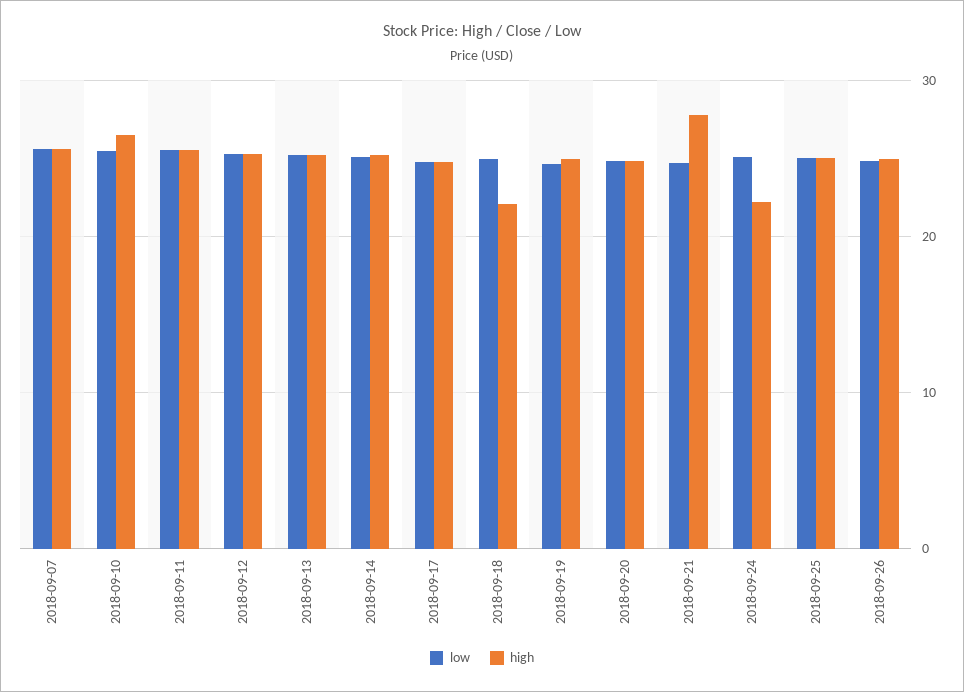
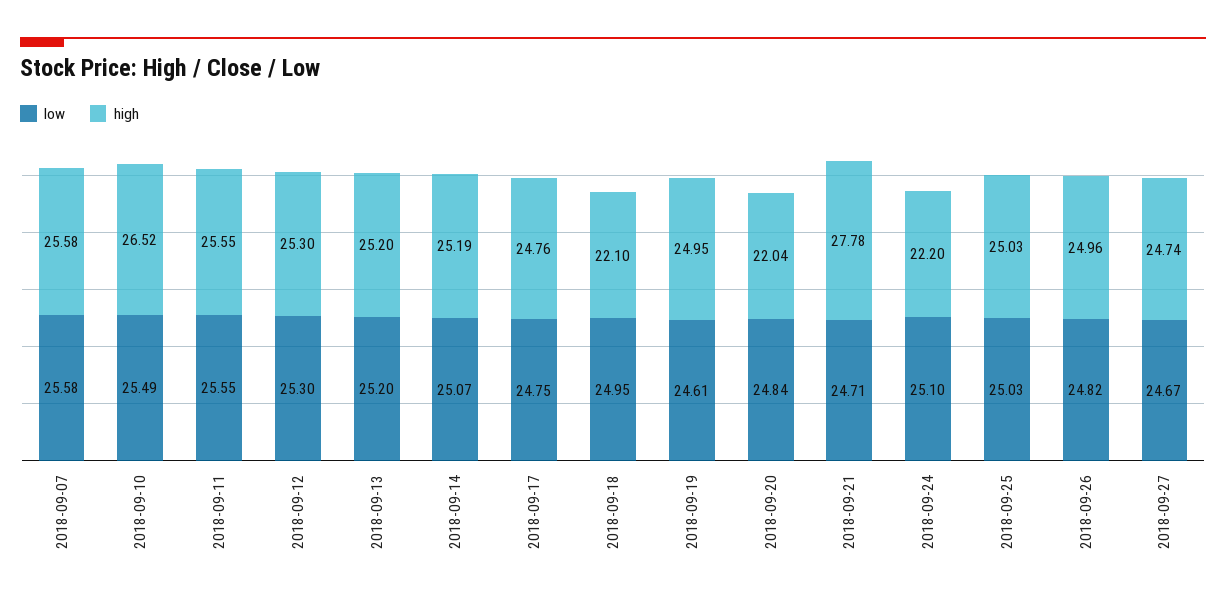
high, 2018-09-20: 25 -> 22.04
low, 2018-09-27: none -> 24.67
high, 2018-09-27: none -> 24.74

